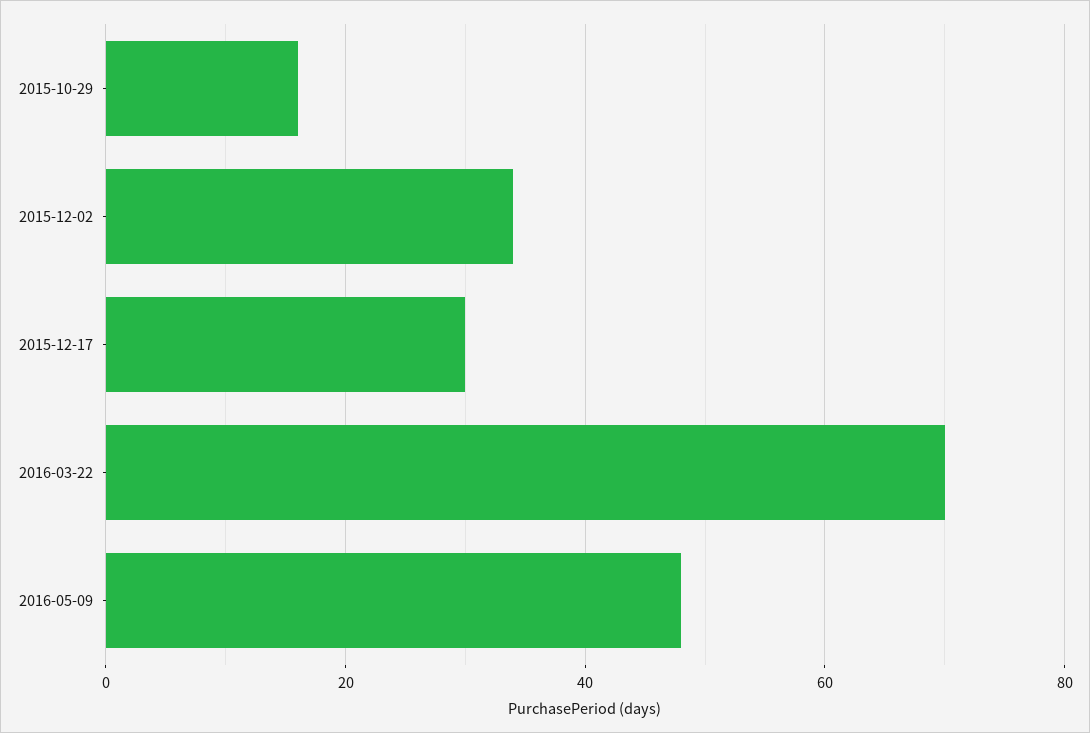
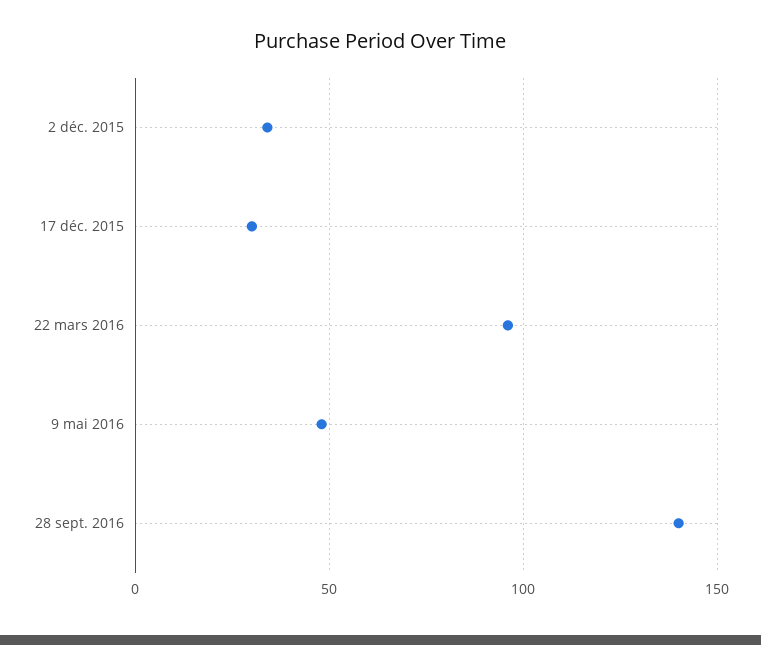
2015-10-29: 15 -> none
2016-03-22: 70 -> 95
28 sept. 2016: none -> 140

